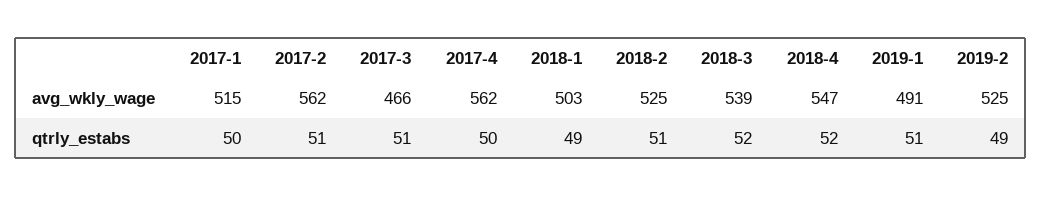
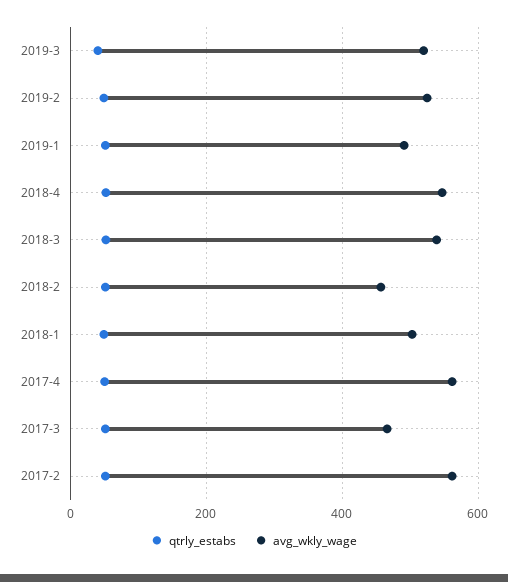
avg_wkly_wage, 2017-1: 515 -> none
avg_wkly_wage, 2018-2: 525 -> 460
qtrly_estabs, 2017-1: 50 -> none
qtrly_estabs, 2019-3: none -> 40
avg_wkly_wage, 2019-3: none -> 520

